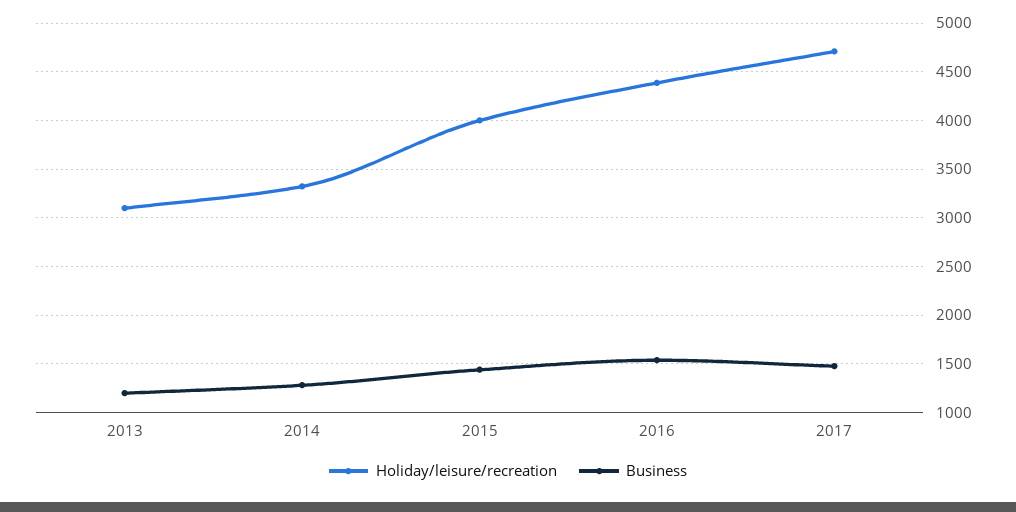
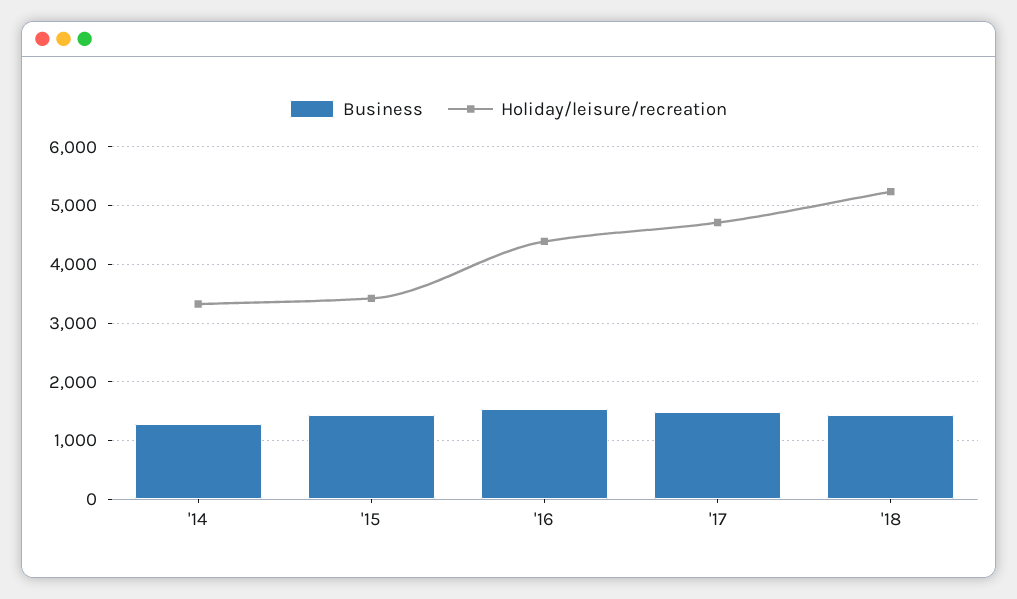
Holiday/leisure/recreation, 2013: 3100 -> none
Business, 2013: 1200 -> none
Holiday/leisure/recreation, 2015: 4000 -> 3400
Business, '18: none -> 1400
Holiday/leisure/recreation, '18: none -> 5200

